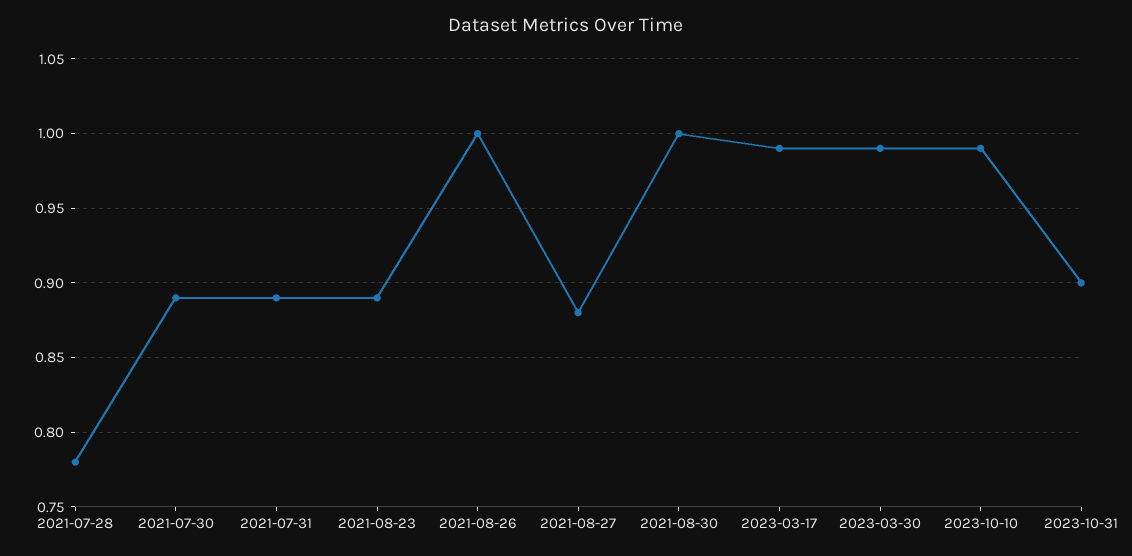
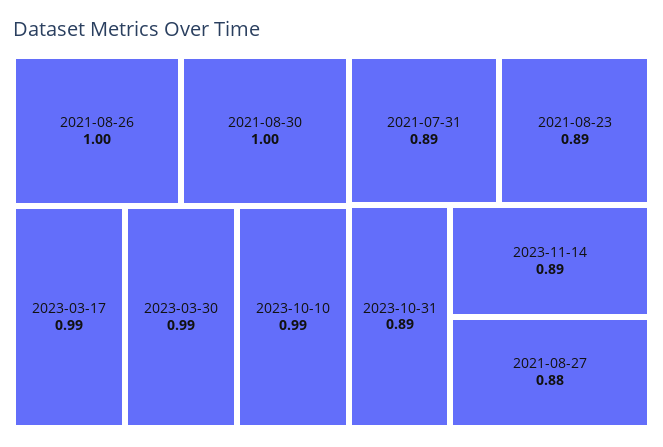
2021-07-28: 0.78 -> none
2021-07-30: 0.89 -> none
2023-10-31: 0.9 -> 0.89
2023-11-14: none -> 0.89

